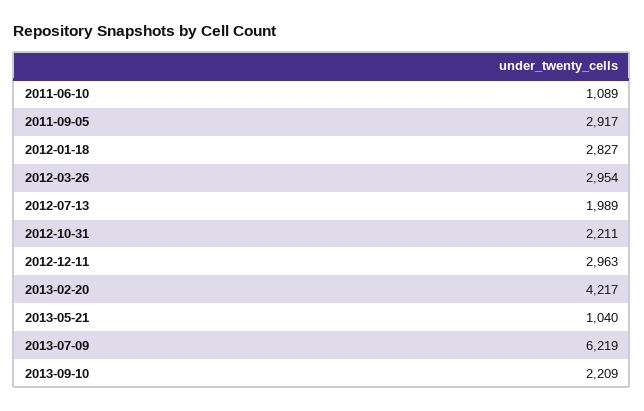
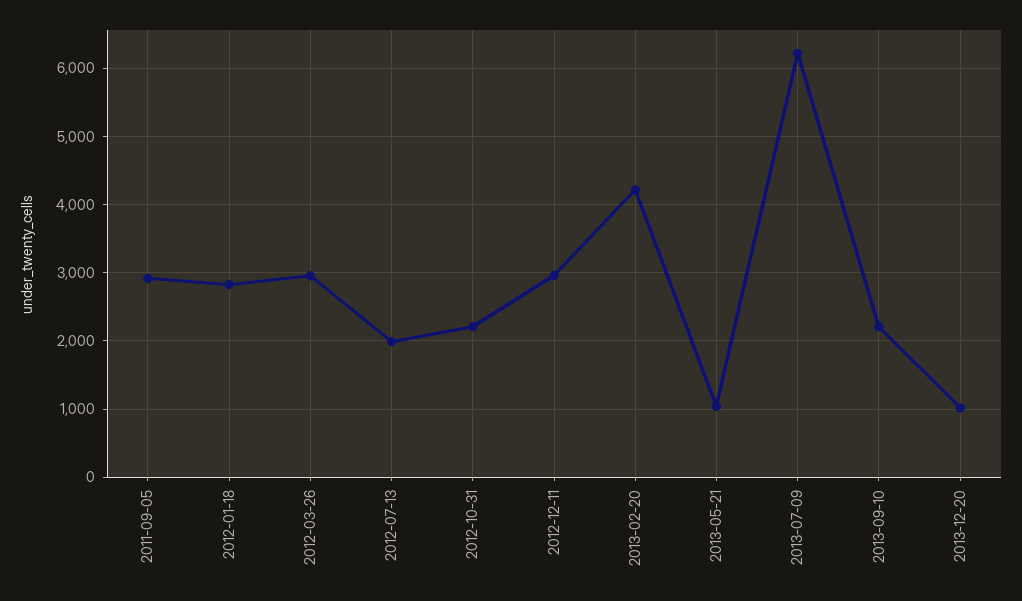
2011-06-10: 1089 -> none
2013-12-20: none -> 1000

